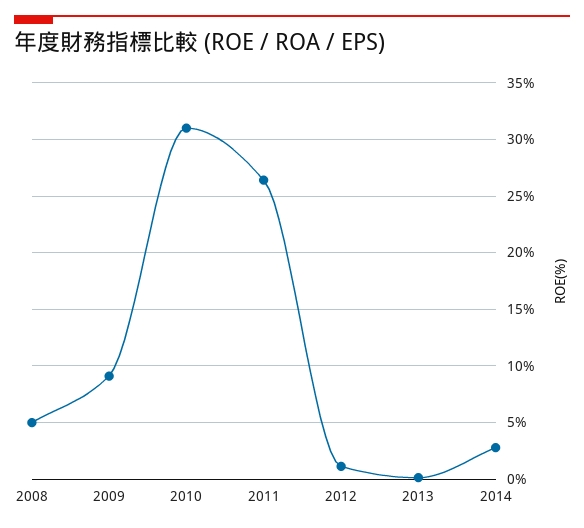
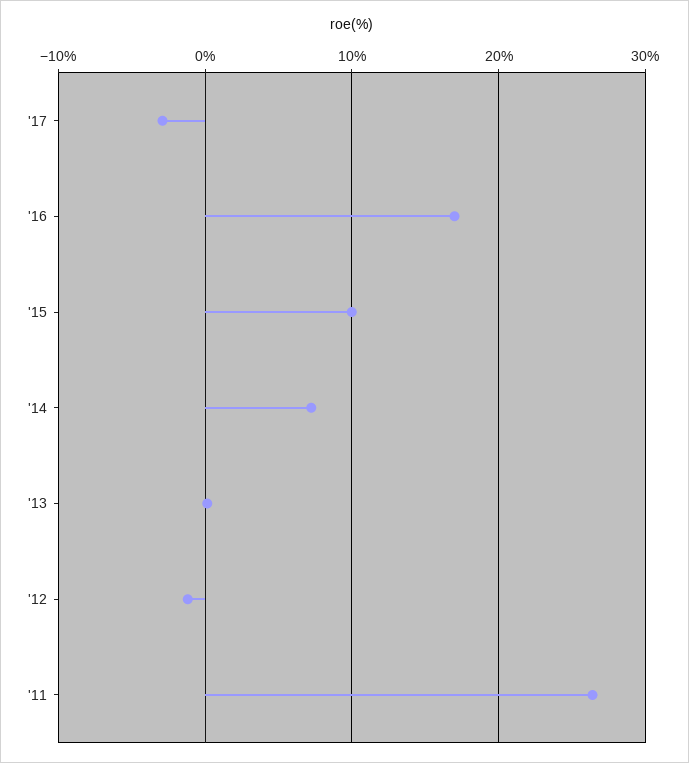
2008: 5 -> none
2009: 9 -> none
2010: 31 -> none
2012: 1 -> -1
2014: 3 -> 7
'17: none -> -3
'16: none -> 17
'15: none -> 10

